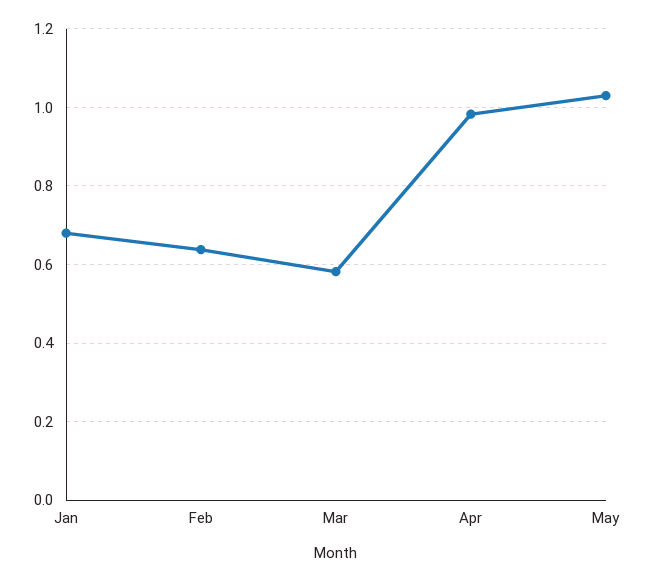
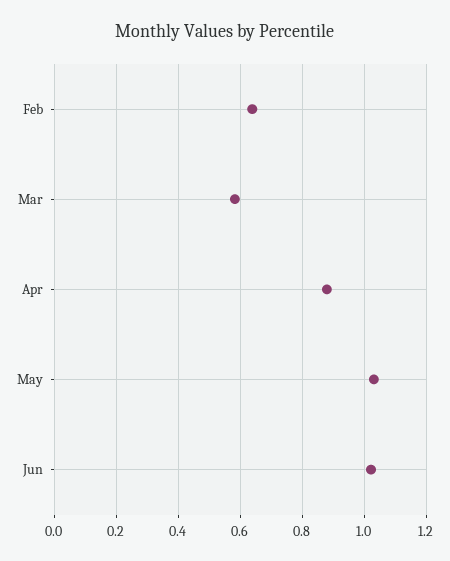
Jan: 0.68 -> none
Apr: 0.98 -> 0.88
Jun: none -> 1.02

